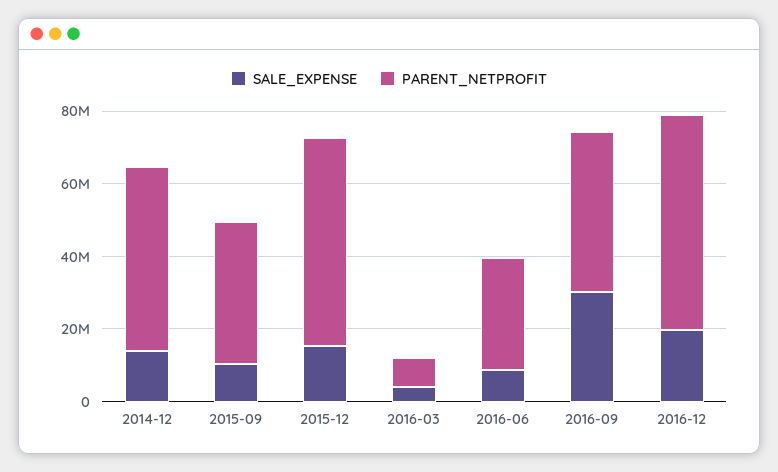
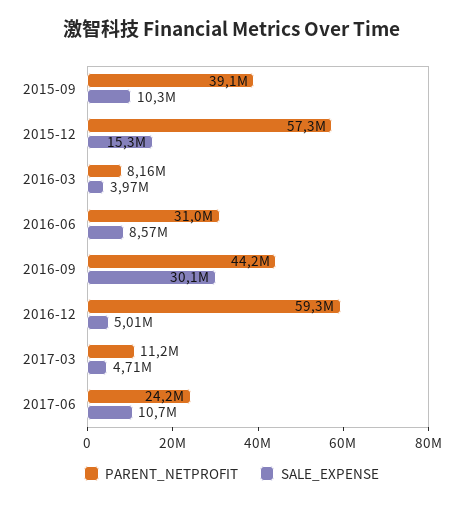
SALE_EXPENSE, 2014-12: 15000000 -> none
PARENT_NETPROFIT, 2014-12: 50000000 -> none
SALE_EXPENSE, 2016-12: 20000000 -> 5010000
PARENT_NETPROFIT, 2017-03: none -> 11200000
SALE_EXPENSE, 2017-03: none -> 4710000
PARENT_NETPROFIT, 2017-06: none -> 24200000
SALE_EXPENSE, 2017-06: none -> 10700000

